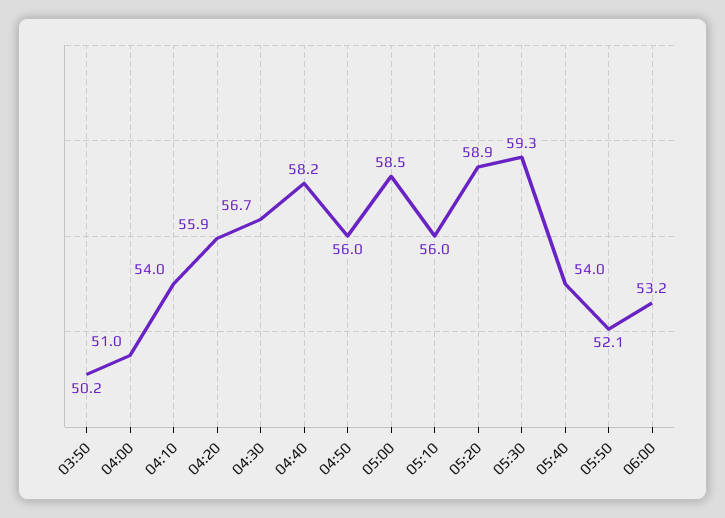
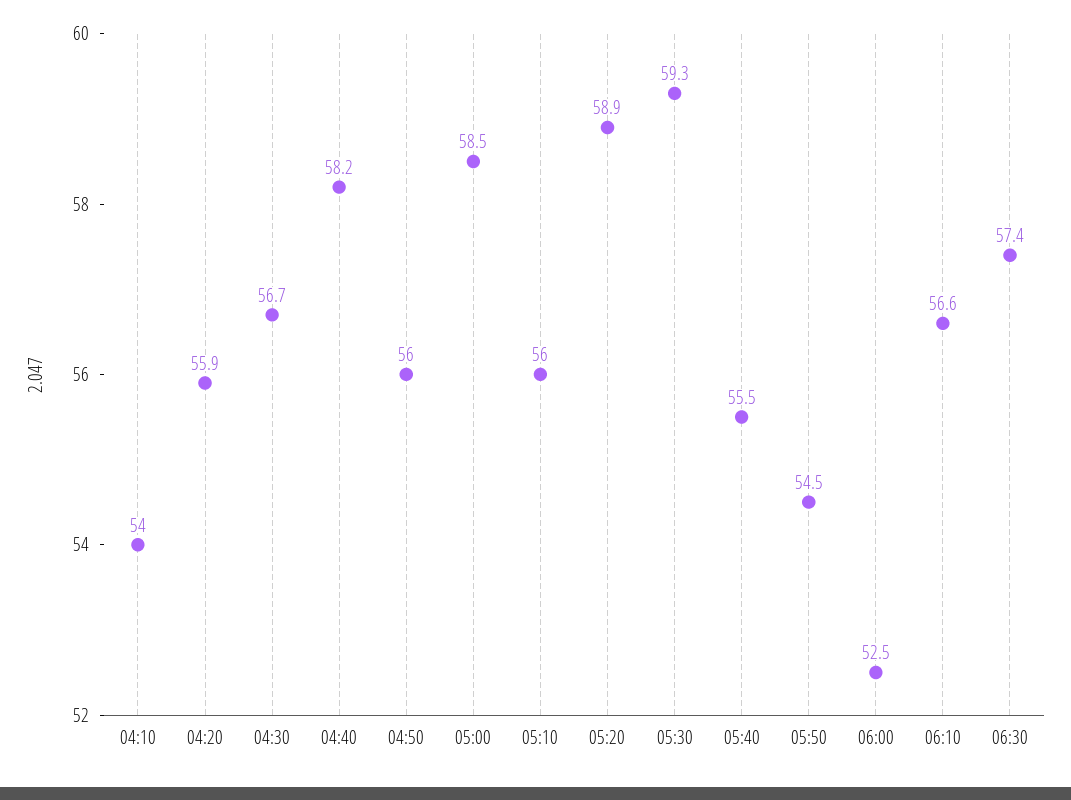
03:50: 50.2 -> none
04:00: 51 -> none
05:40: 54 -> 55.5
05:50: 52.1 -> 54.5
06:00: 53.2 -> 52.5
06:10: none -> 56.6
06:30: none -> 57.4

